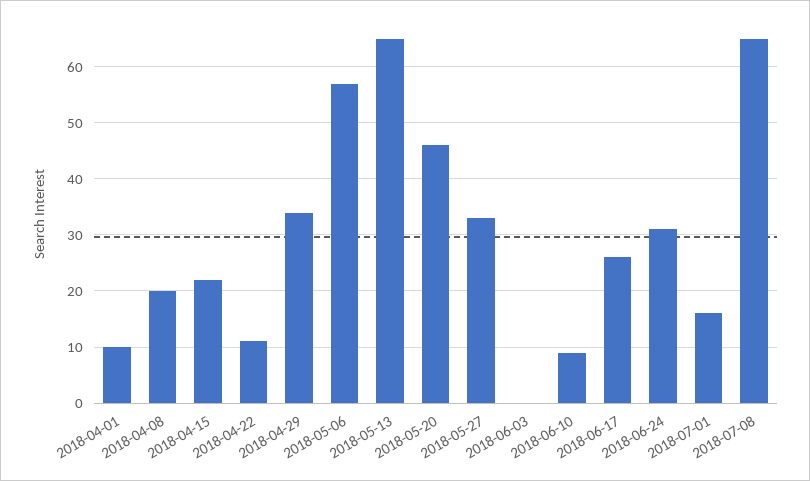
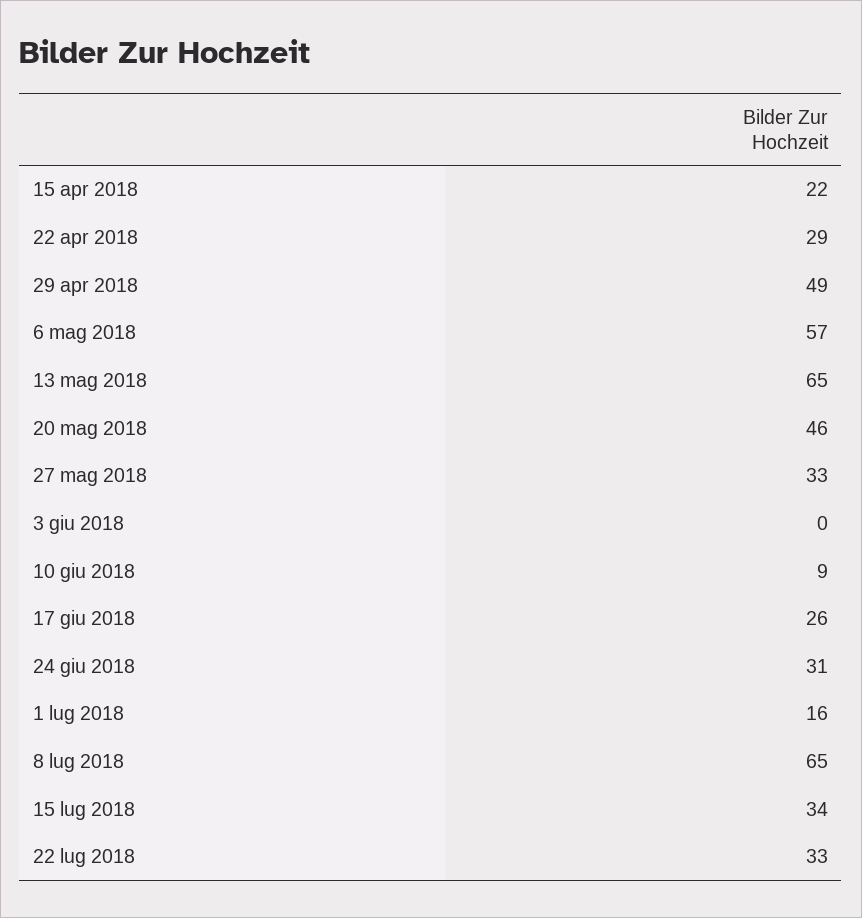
2018-04-01: 10 -> none
2018-04-08: 20 -> none
2018-04-22: 10 -> 29
2018-04-29: 35 -> 49
15 lug 2018: none -> 34
22 lug 2018: none -> 33

